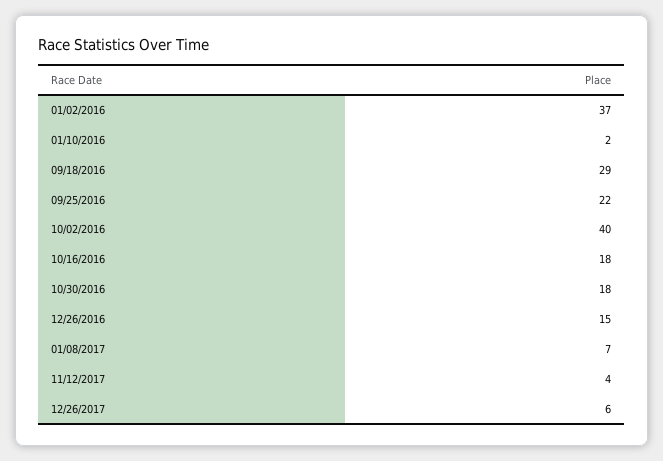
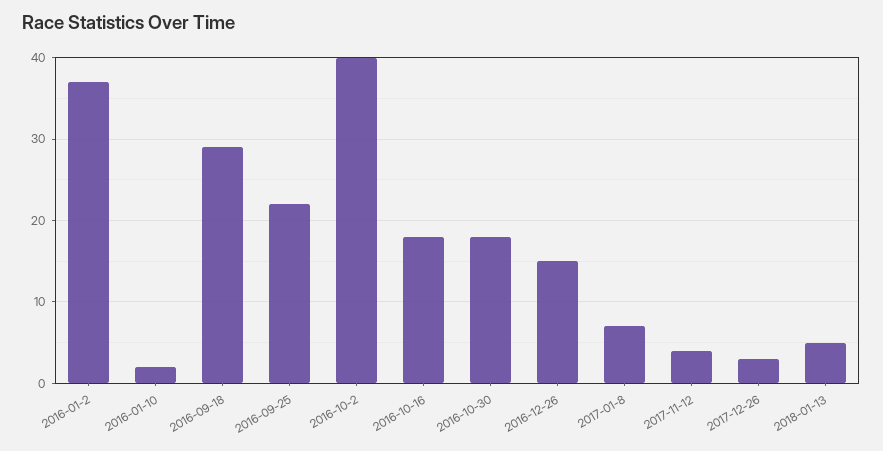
12/26/2017: 6 -> 3
2018-01-13: none -> 5

